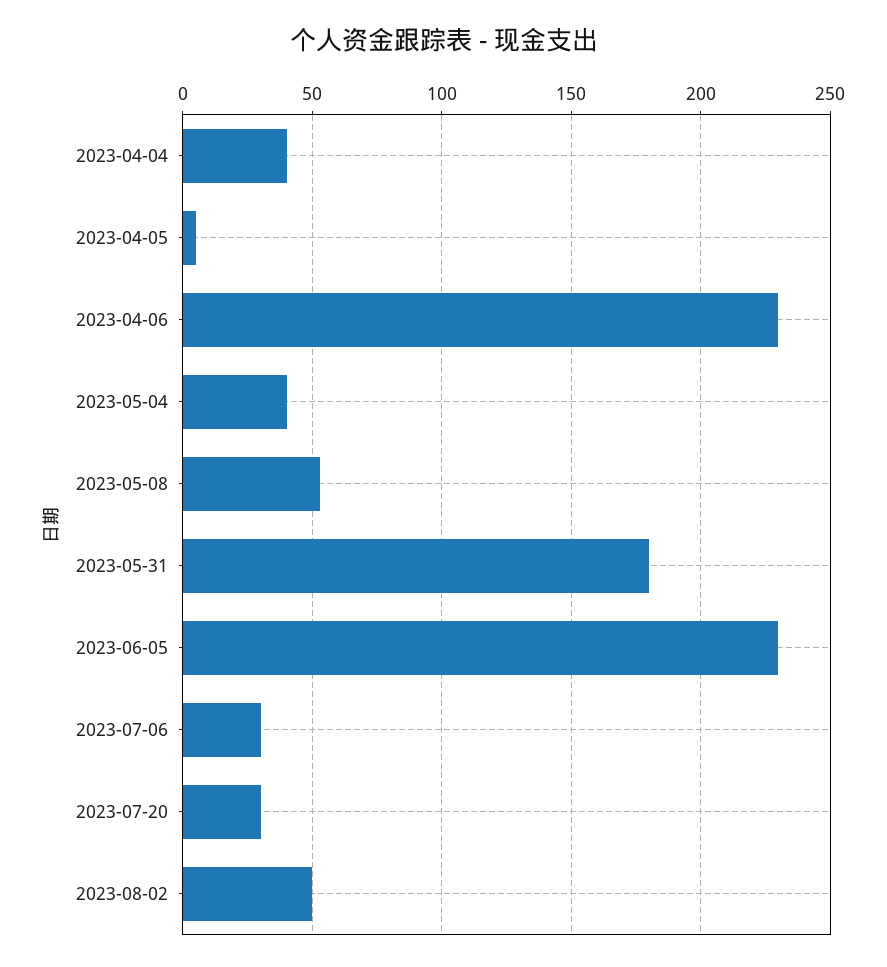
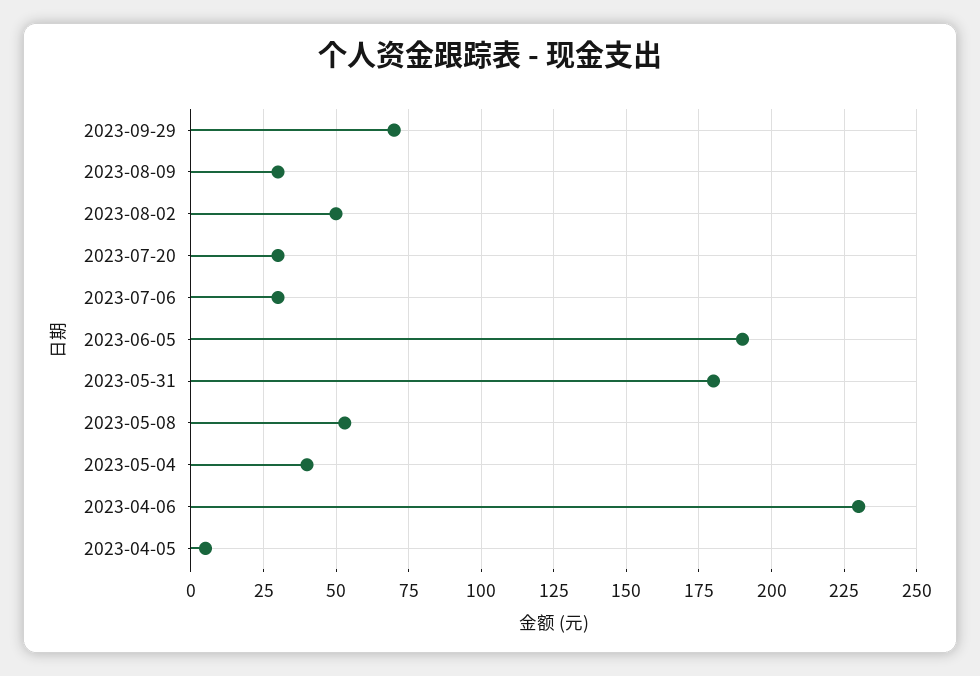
2023-04-04: 40 -> none
2023-06-05: 230 -> 190
2023-09-29: none -> 70
2023-08-09: none -> 30

